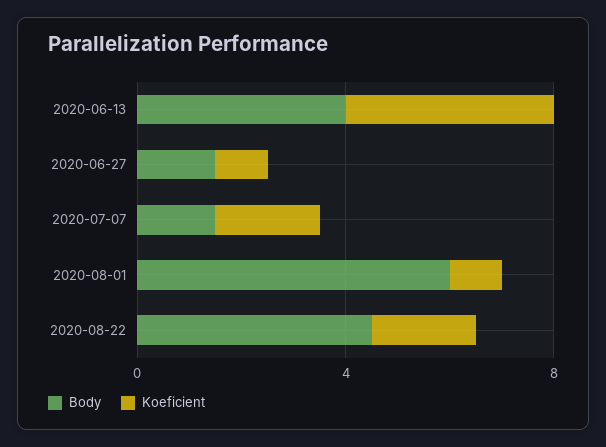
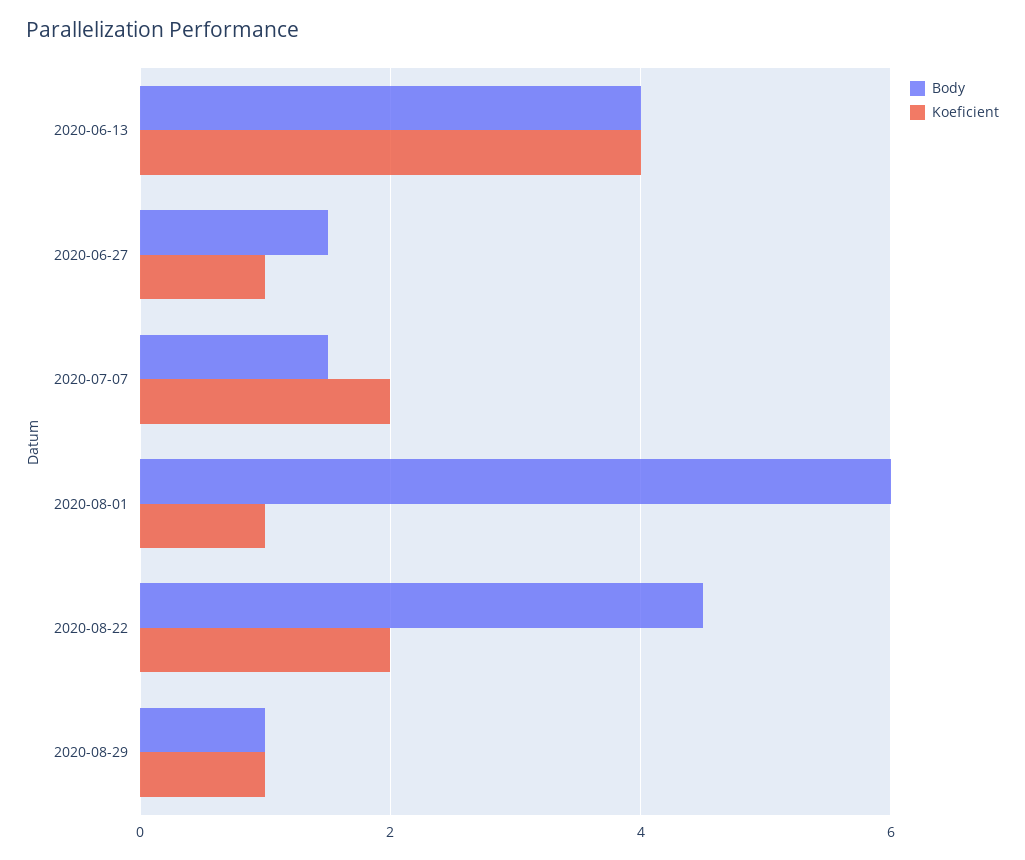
Body, 2020-08-29: none -> 1
Koeficient, 2020-08-29: none -> 1

